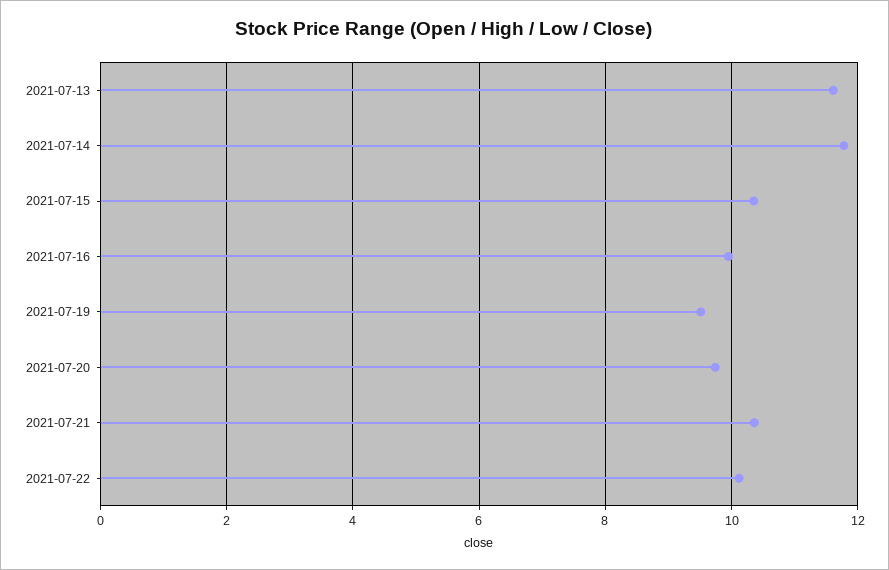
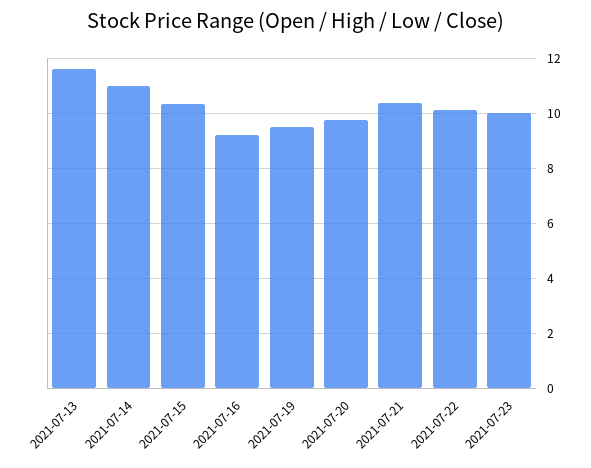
2021-07-14: 11.8 -> 11
2021-07-16: 10 -> 9.25
2021-07-23: none -> 10

